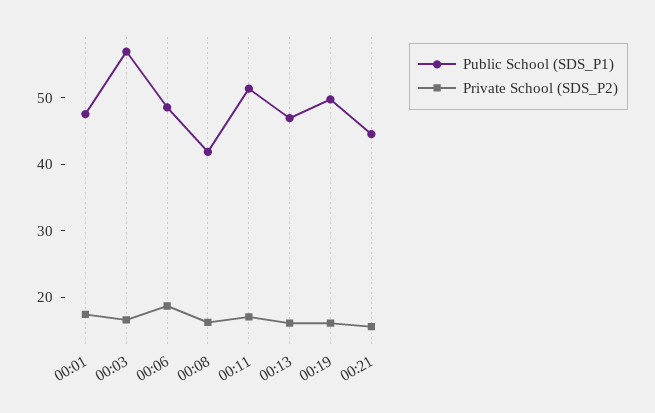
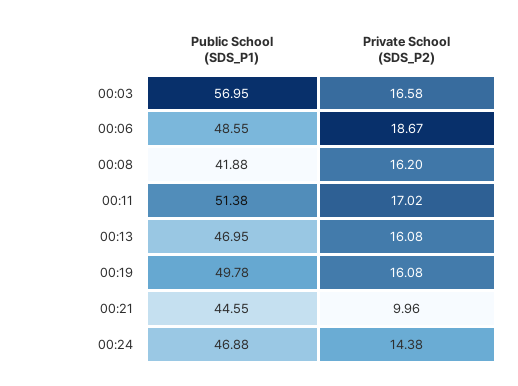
Public School (SDS_P1), 00:01: 48 -> none
Private School (SDS_P2), 00:01: 18 -> none
Private School (SDS_P2), 00:21: 16 -> 9.96
Public School (SDS_P1), 00:24: none -> 46.88
Private School (SDS_P2), 00:24: none -> 14.38

